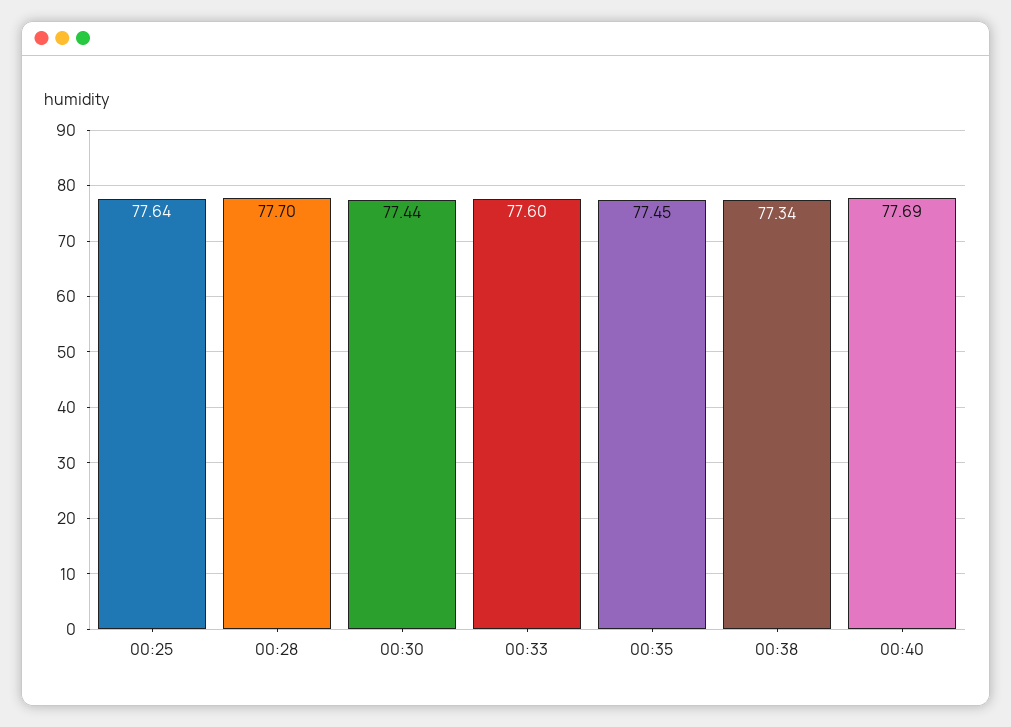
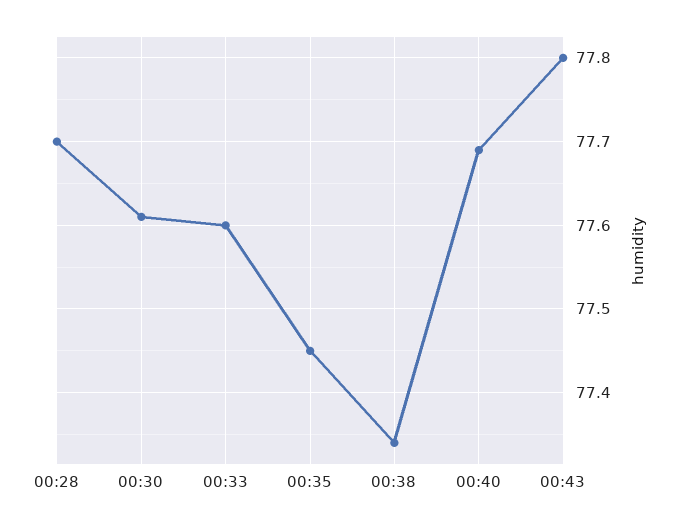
00:25: 77.64 -> none
00:30: 77.44 -> 77.61
00:43: none -> 77.8

